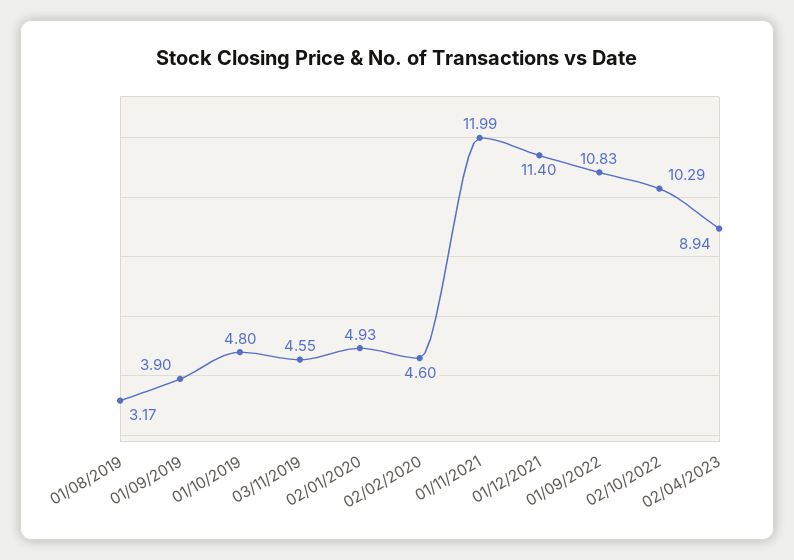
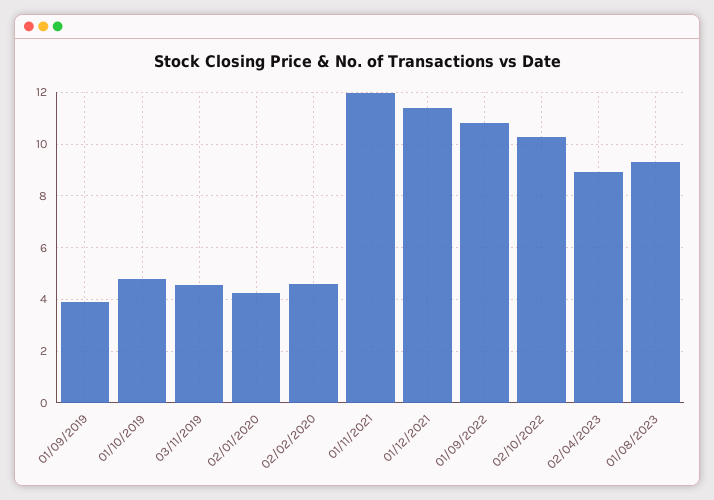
01/08/2019: 3.17 -> none
02/01/2020: 4.93 -> 4.25
01/08/2023: none -> 9.25

